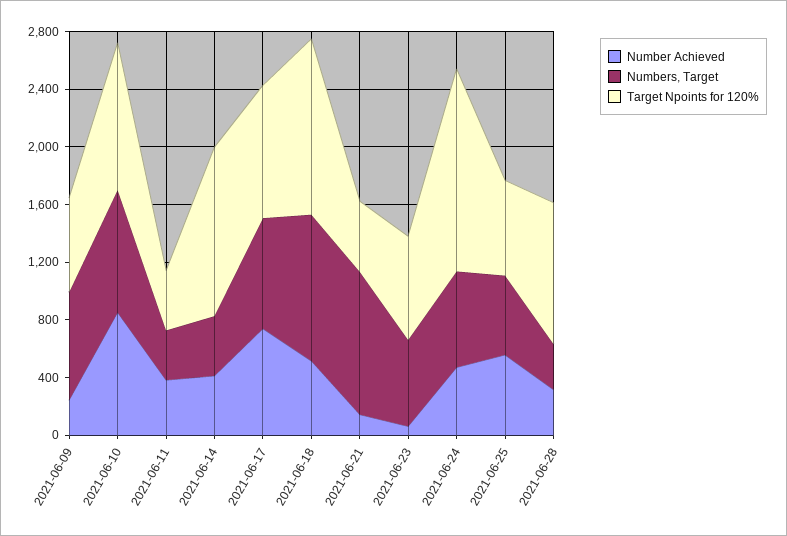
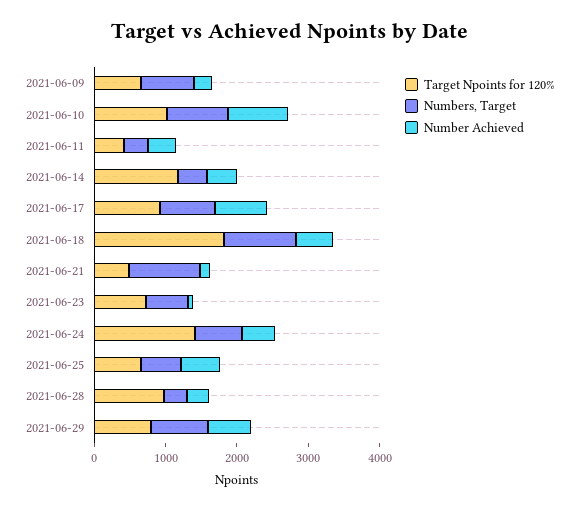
Target Npoints for 120%, 2021-06-18: 1200 -> 1800
Target Npoints for 120%, 2021-06-29: none -> 800
Numbers, Target, 2021-06-29: none -> 800
Number Achieved, 2021-06-29: none -> 600

